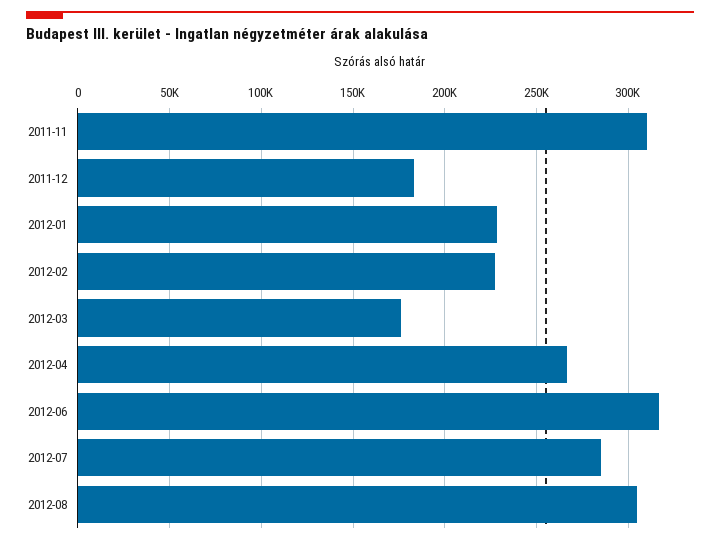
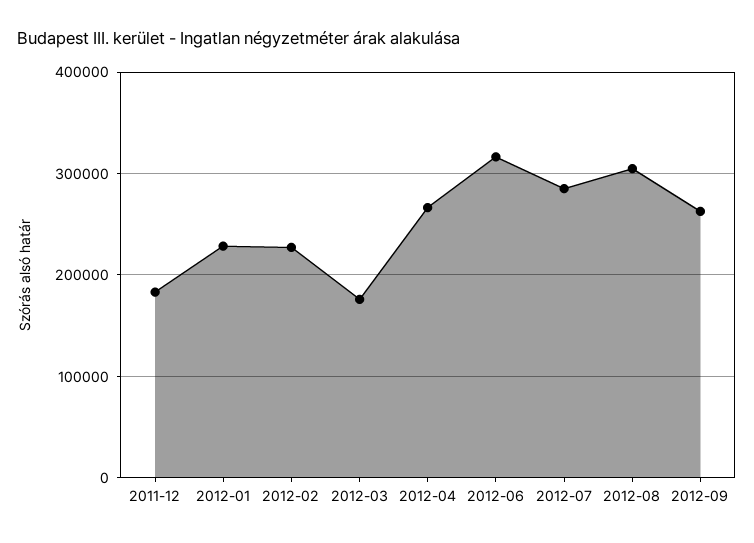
2011-11: 310000 -> none
2012-09: none -> 260000

